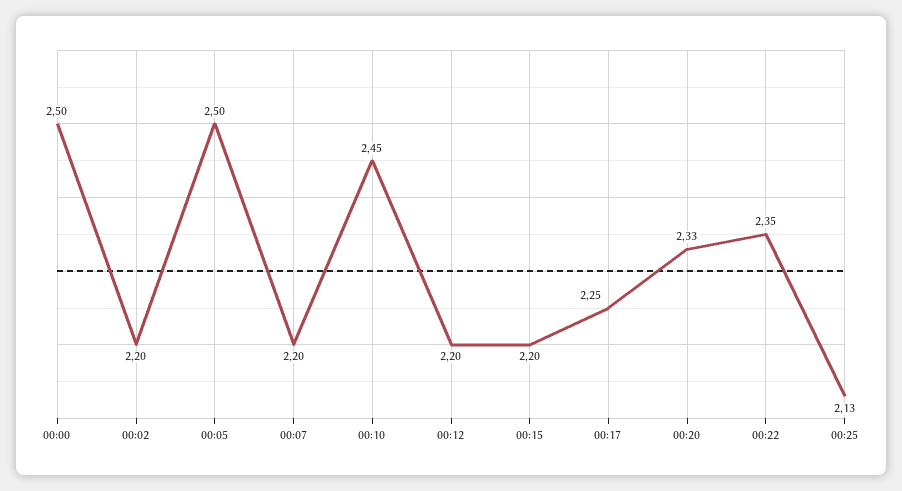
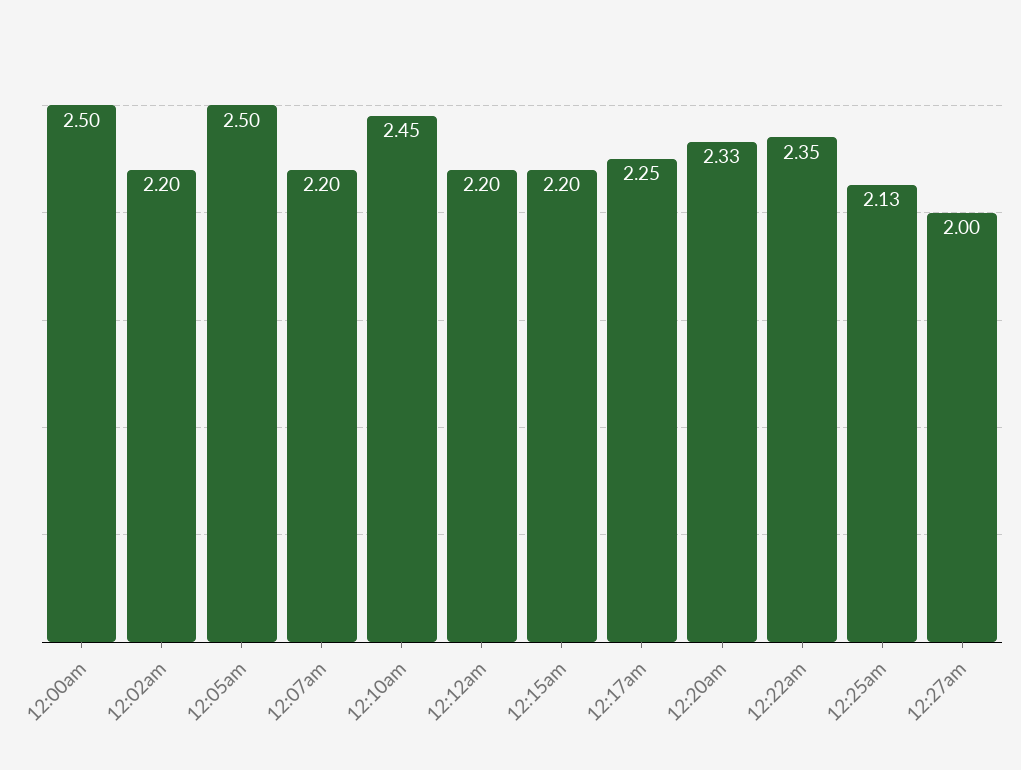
12:27am: none -> 2

